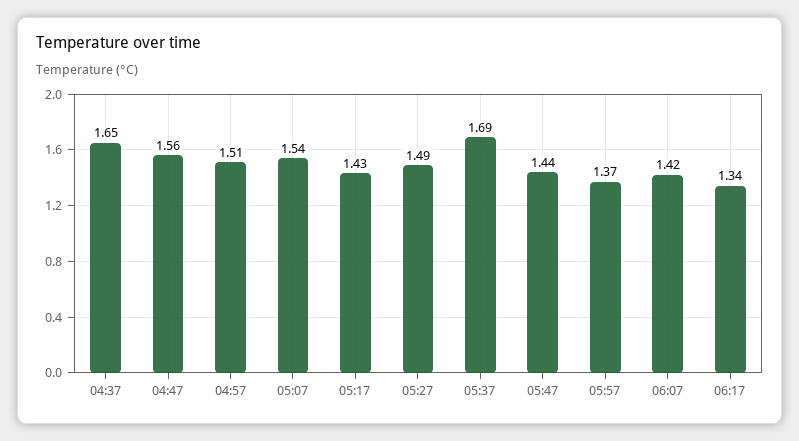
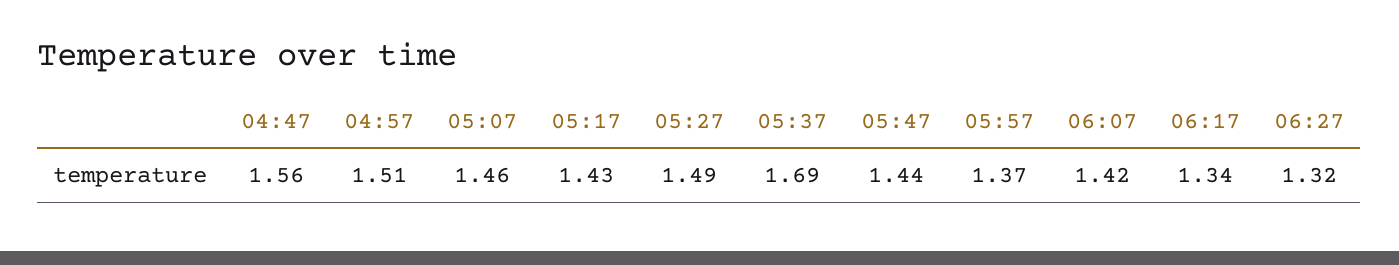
04:37: 1.65 -> none
05:07: 1.54 -> 1.46
06:27: none -> 1.32

